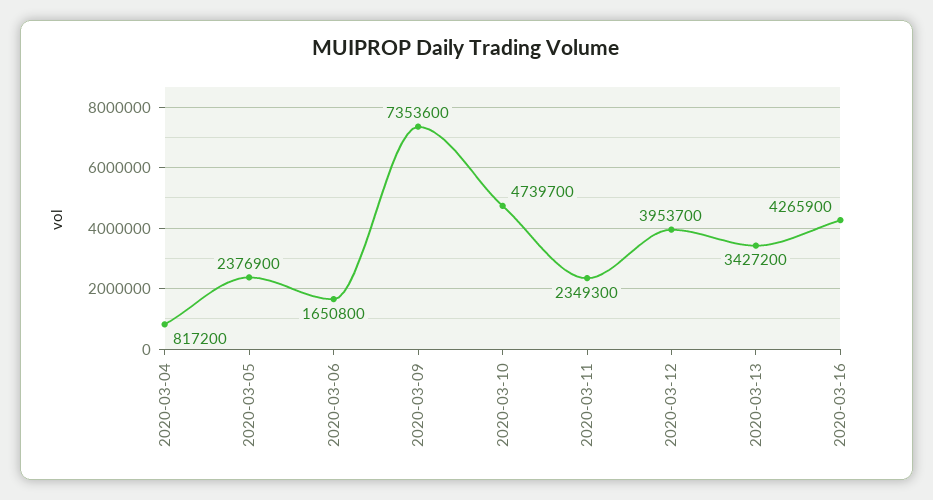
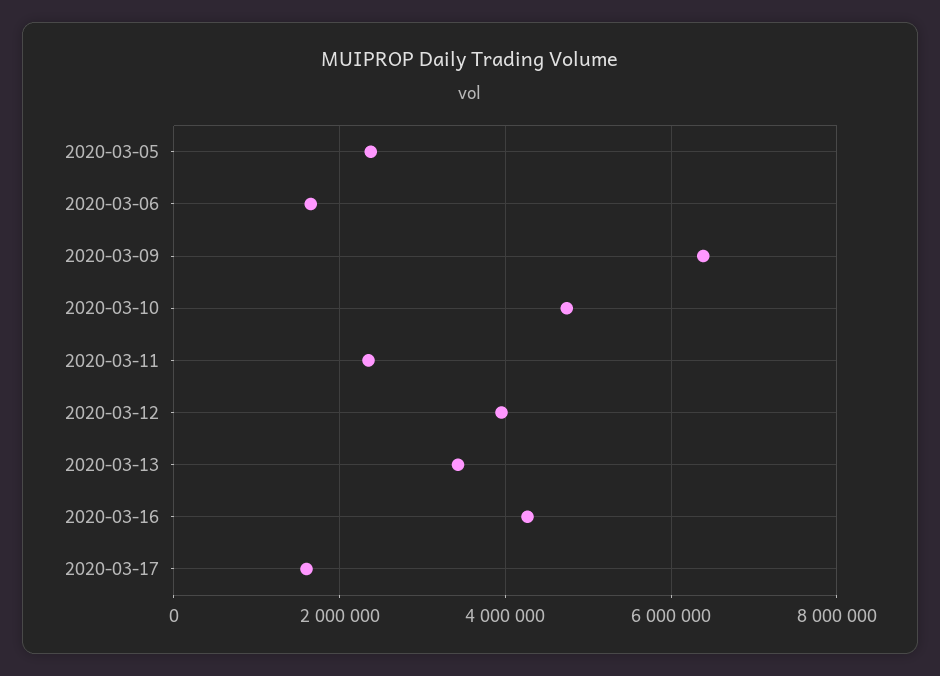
2020-03-04: 817200 -> none
2020-03-09: 7353600 -> 6400000
2020-03-17: none -> 1600000

